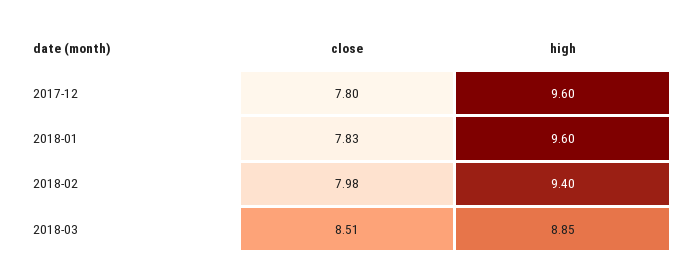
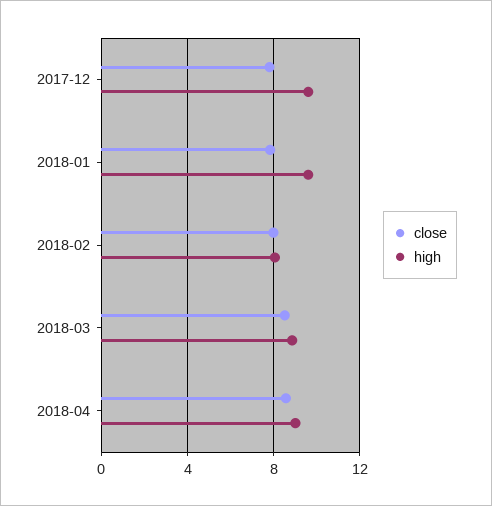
high, 2018-02: 9.4 -> 8
close, 2018-04: none -> 8.5
high, 2018-04: none -> 9

